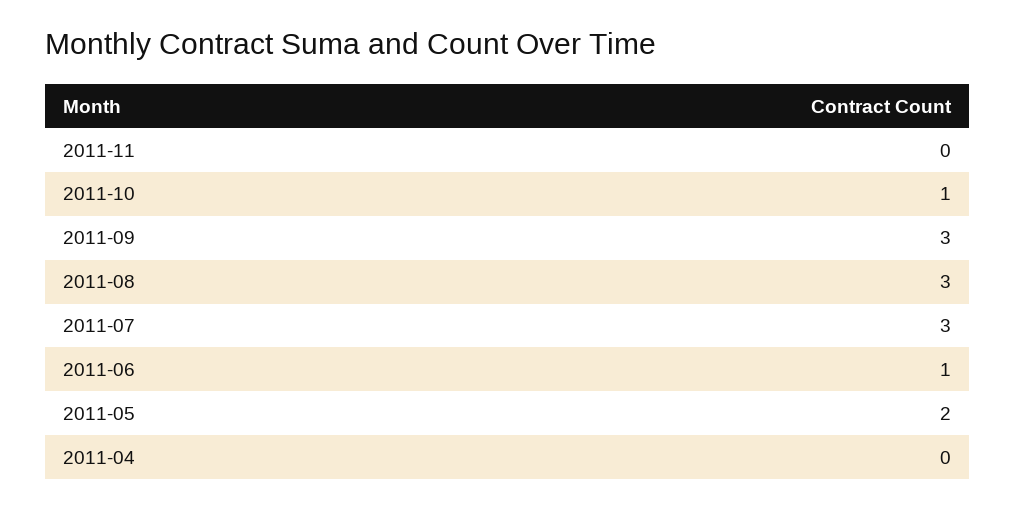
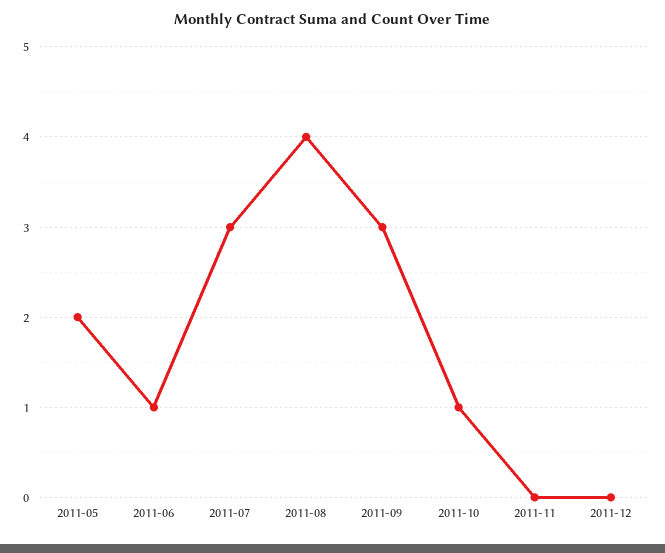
2011-08: 3 -> 4
2011-04: 0 -> none
2011-12: none -> 0

